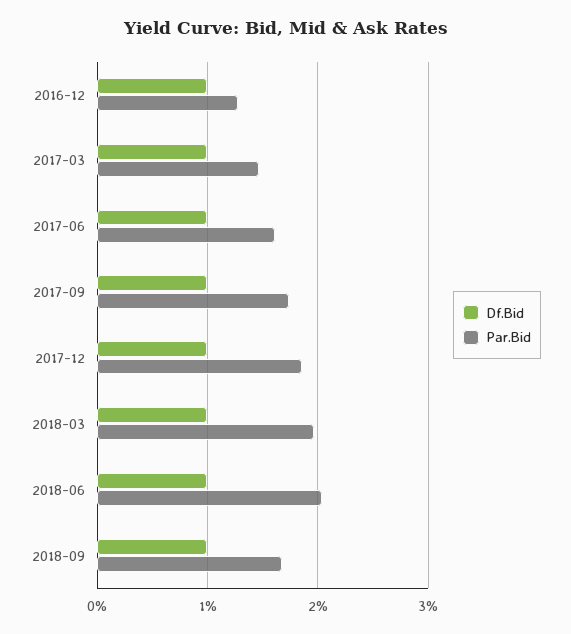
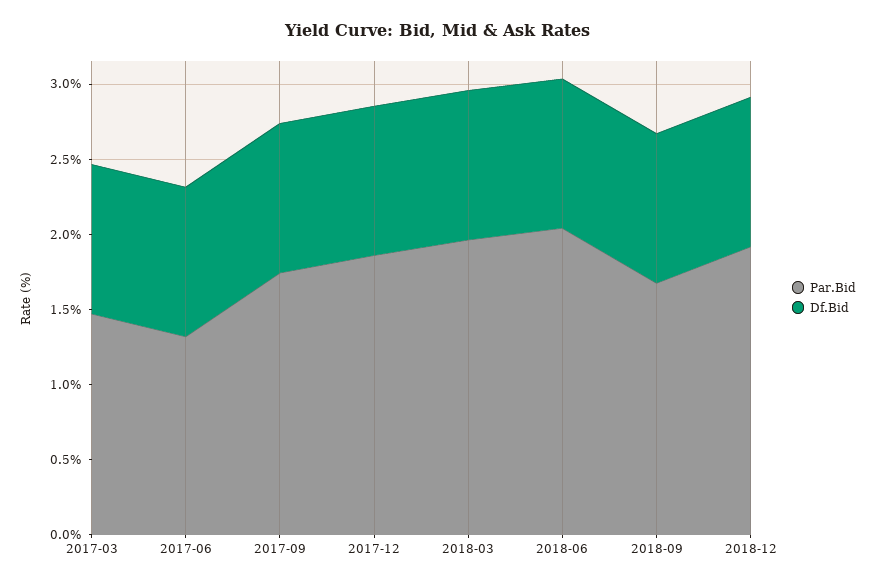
Df.Bid, 2016-12: 1 -> none
Par.Bid, 2016-12: 1.3 -> none
Par.Bid, 2017-06: 1.6 -> 1.3
Par.Bid, 2018-12: none -> 1.9
Df.Bid, 2018-12: none -> 1

